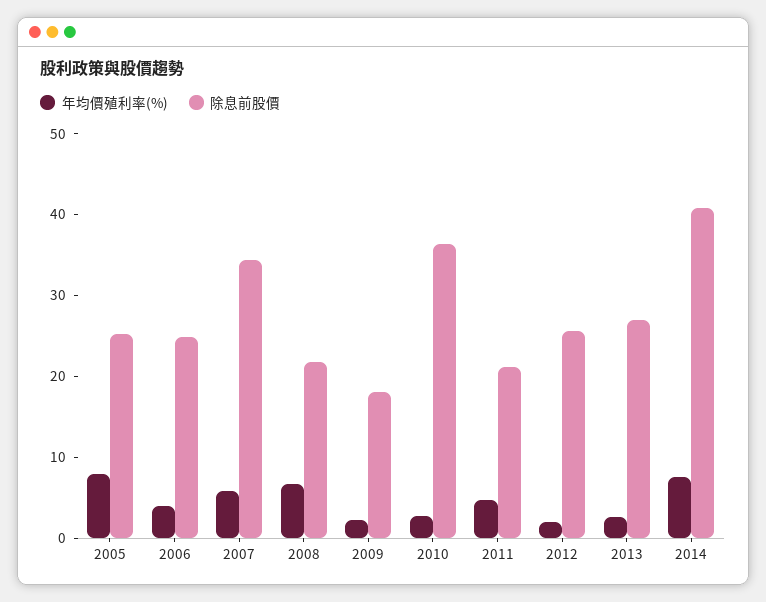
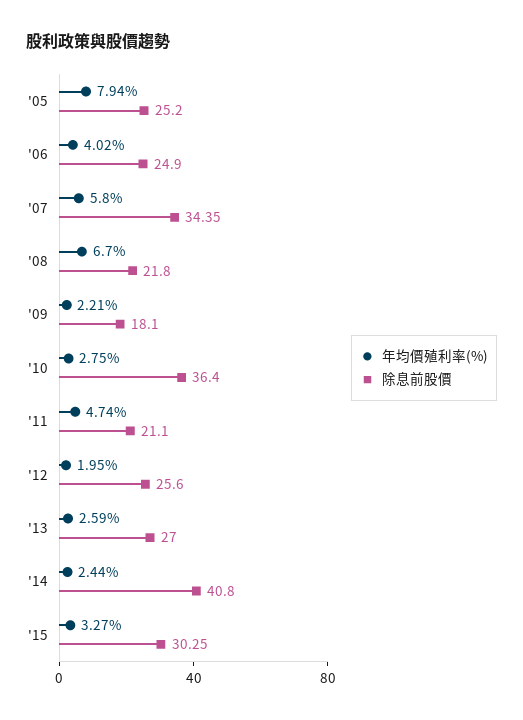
年均價殖利率(%), 2014: 8 -> 2.44
年均價殖利率(%), '15: none -> 3.27
除息前股價, '15: none -> 30.25

